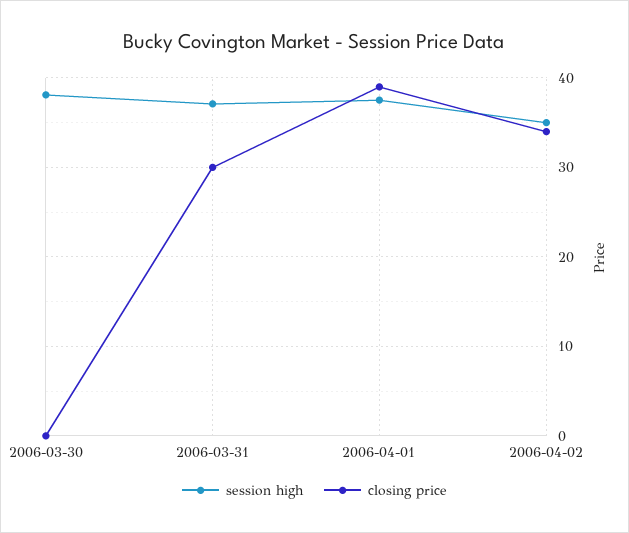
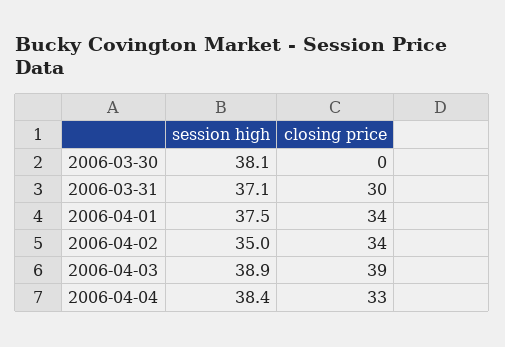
closing price, 2006-04-01: 39 -> 34
session high, 2006-04-03: none -> 38.9
closing price, 2006-04-03: none -> 39
session high, 2006-04-04: none -> 38.4
closing price, 2006-04-04: none -> 33

